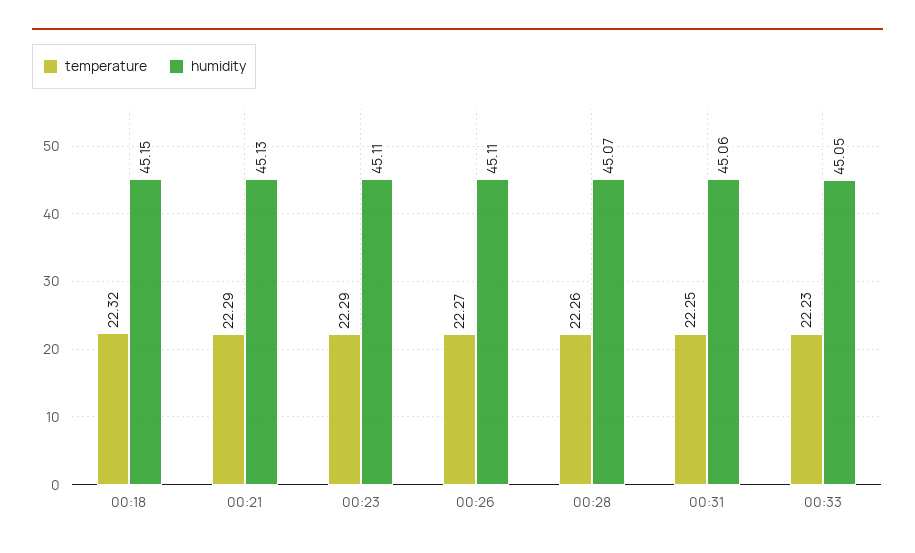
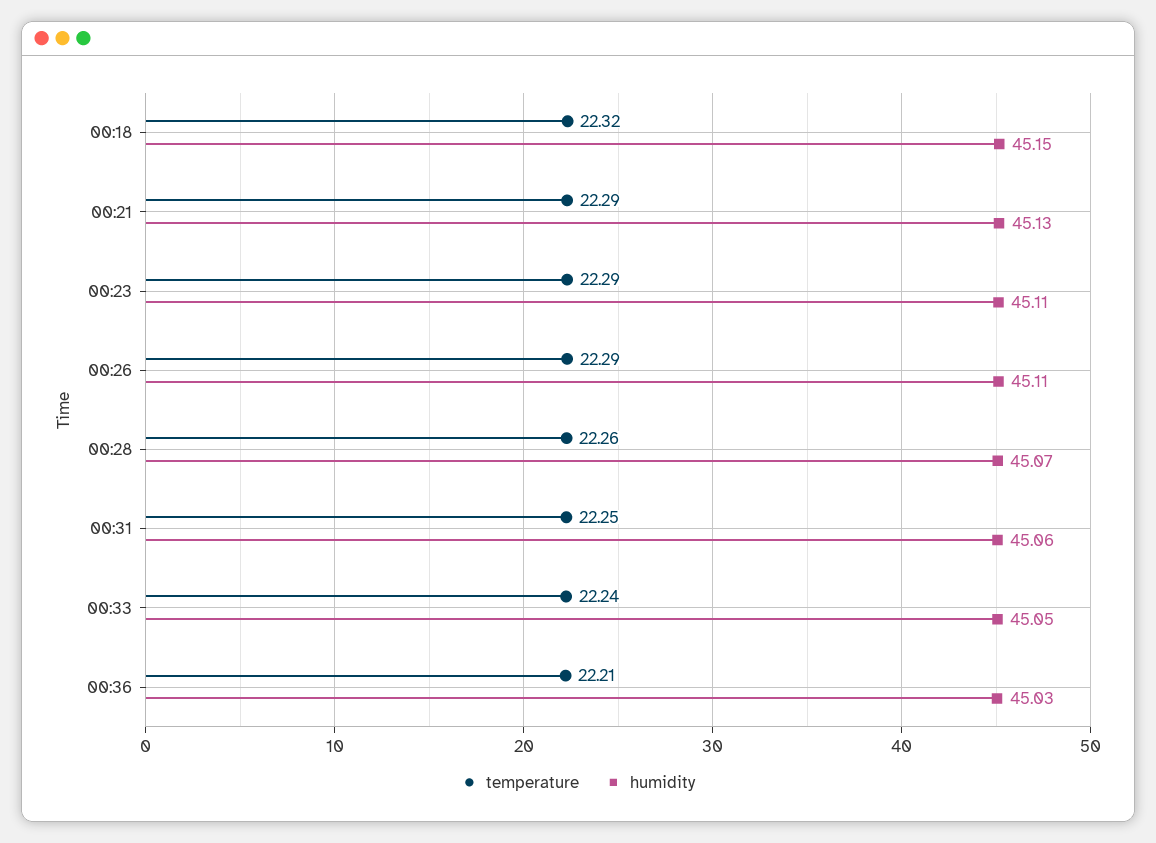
temperature, 00:26: 22.27 -> 22.29
temperature, 00:33: 22.23 -> 22.24
temperature, 00:36: none -> 22.21
humidity, 00:36: none -> 45.03

